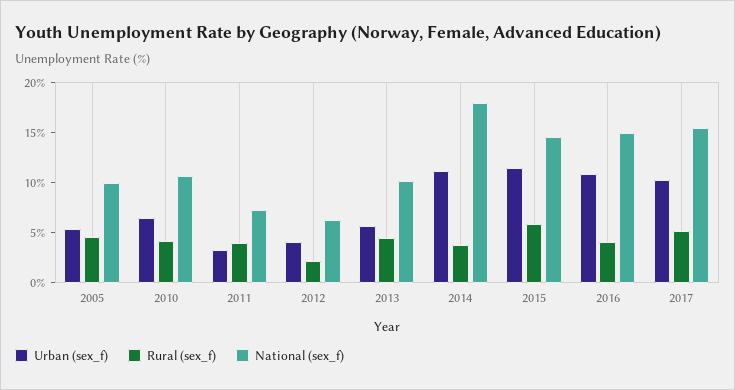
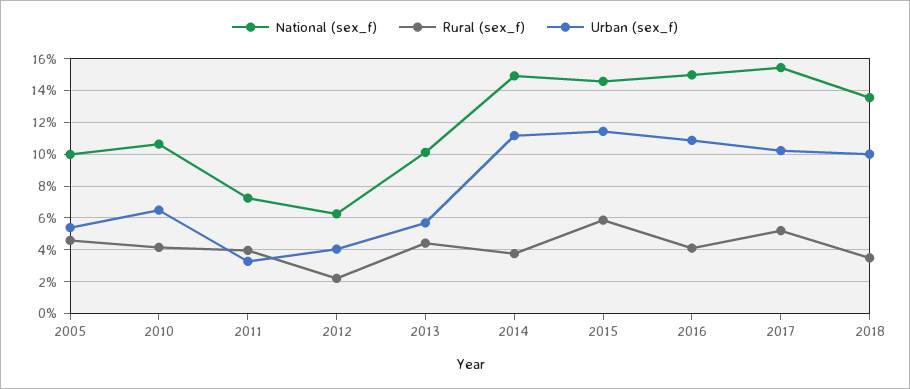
National (sex_f), 2014: 18 -> 15
National (sex_f), 2018: none -> 13.5
Rural (sex_f), 2018: none -> 3.5
Urban (sex_f), 2018: none -> 10

